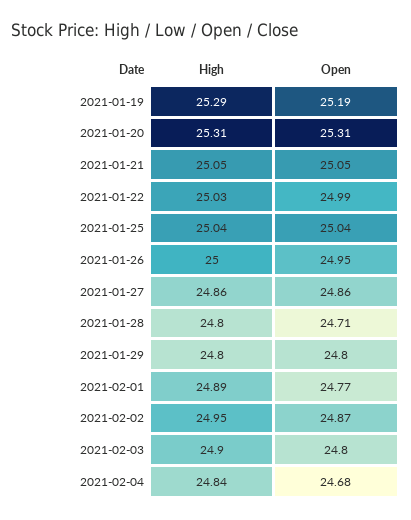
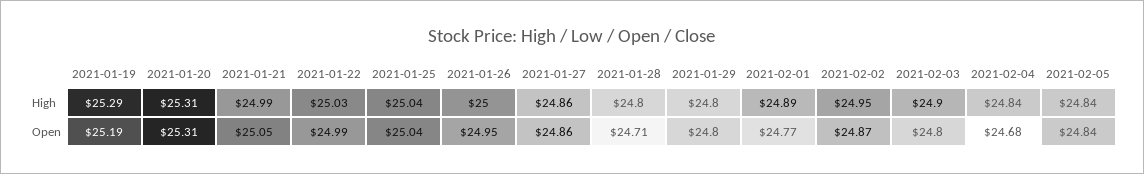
High, 2021-01-21: 25.05 -> 24.99
High, 2021-02-05: none -> 24.84
Open, 2021-02-05: none -> 24.84

